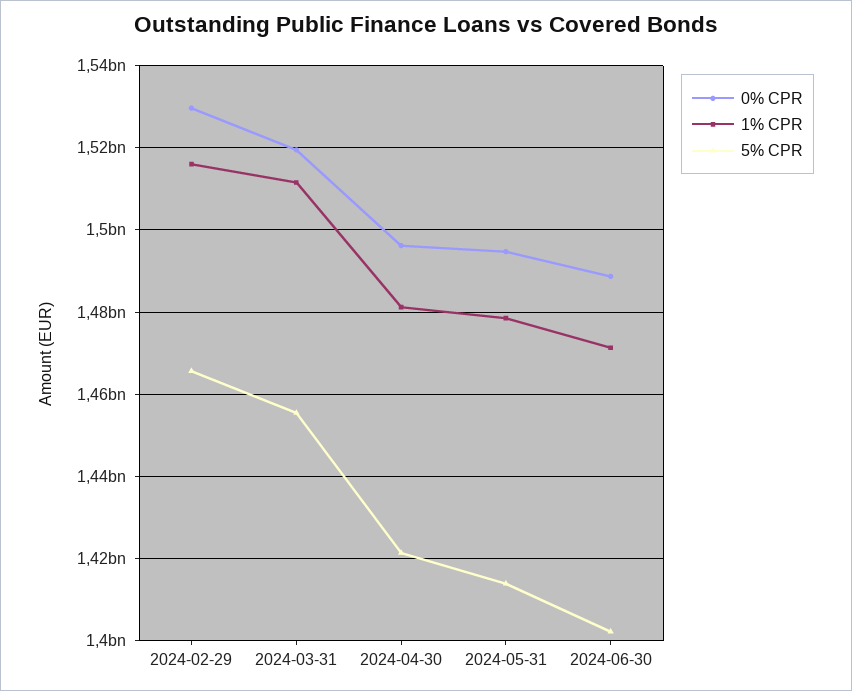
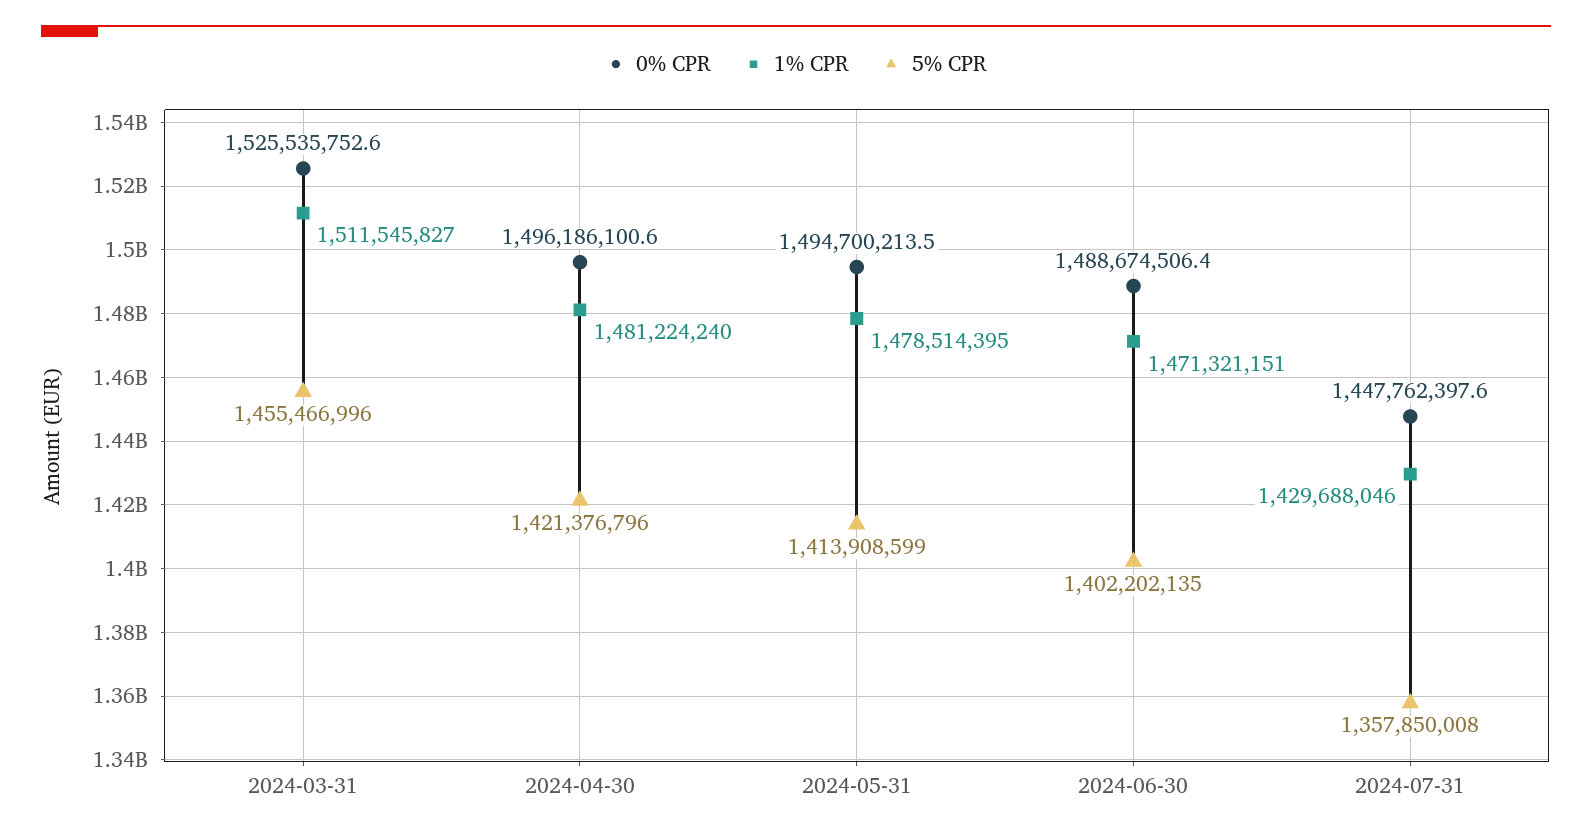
0% CPR, 2024-02-29: 1530000000 -> none
1% CPR, 2024-02-29: 1516000000 -> none
5% CPR, 2024-02-29: 1466000000 -> none
0% CPR, 2024-03-31: 1520000000 -> 1525535752.6
0% CPR, 2024-07-31: none -> 1447762397.6
1% CPR, 2024-07-31: none -> 1429688046
5% CPR, 2024-07-31: none -> 1357850008

